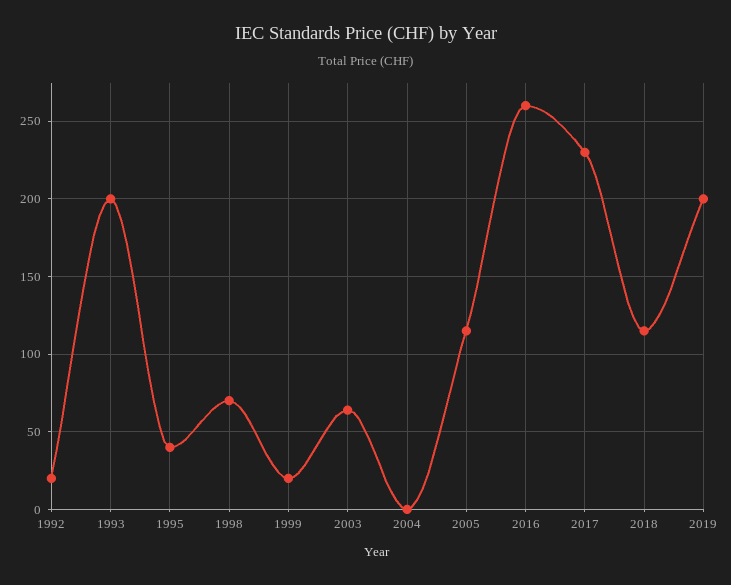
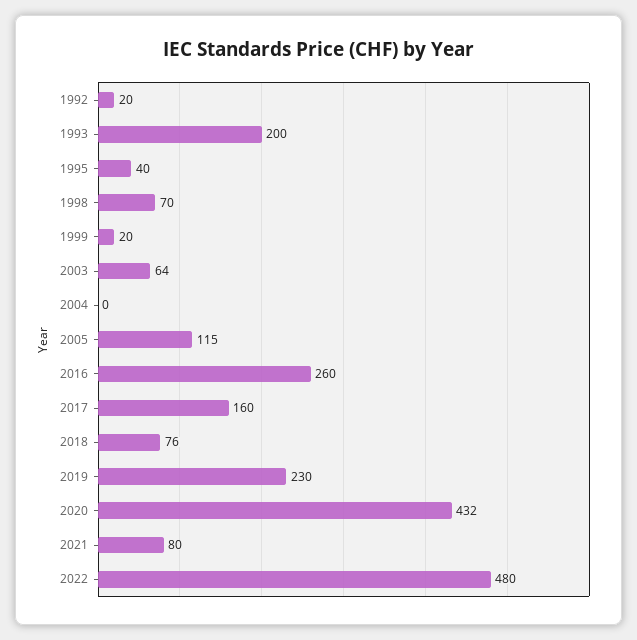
2017: 230 -> 160
2018: 115 -> 76
2019: 200 -> 230
2020: none -> 432
2021: none -> 80
2022: none -> 480

